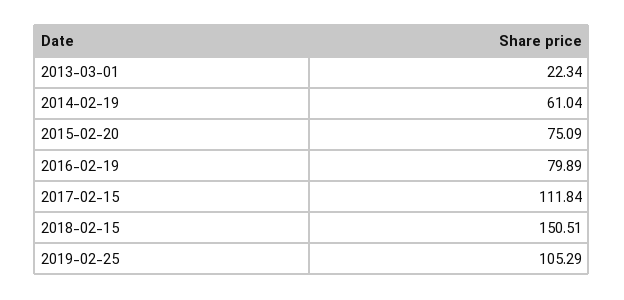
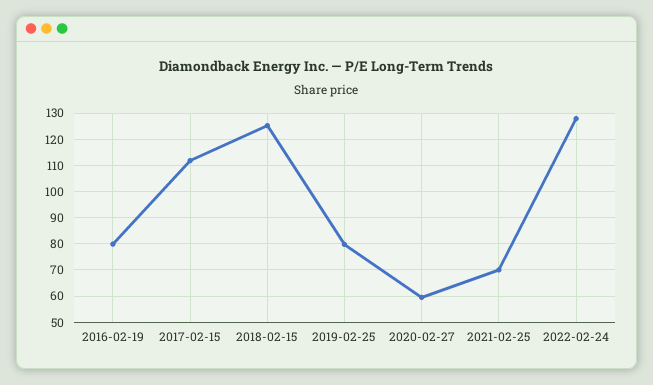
2013-03-01: 22.34 -> none
2014-02-19: 61.04 -> none
2015-02-20: 75.09 -> none
2018-02-15: 150.51 -> 125
2019-02-25: 105.29 -> 80
2020-02-27: none -> 60
2021-02-25: none -> 70
2022-02-24: none -> 127.5

